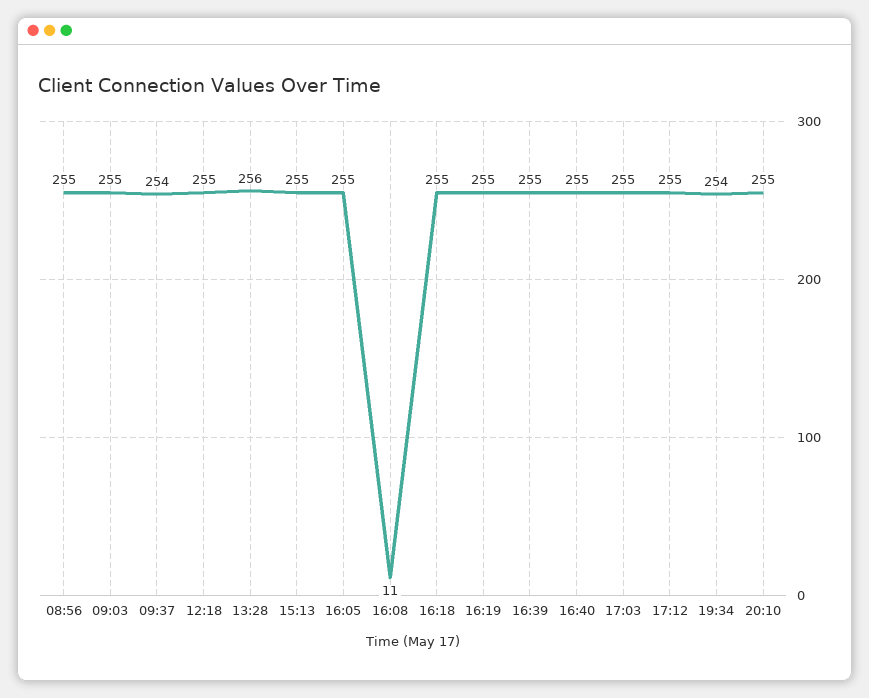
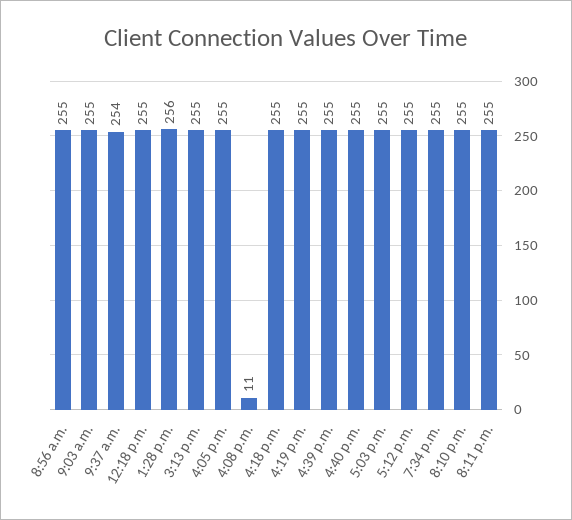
19:34: 254 -> 255
8:11 p.m.: none -> 255

